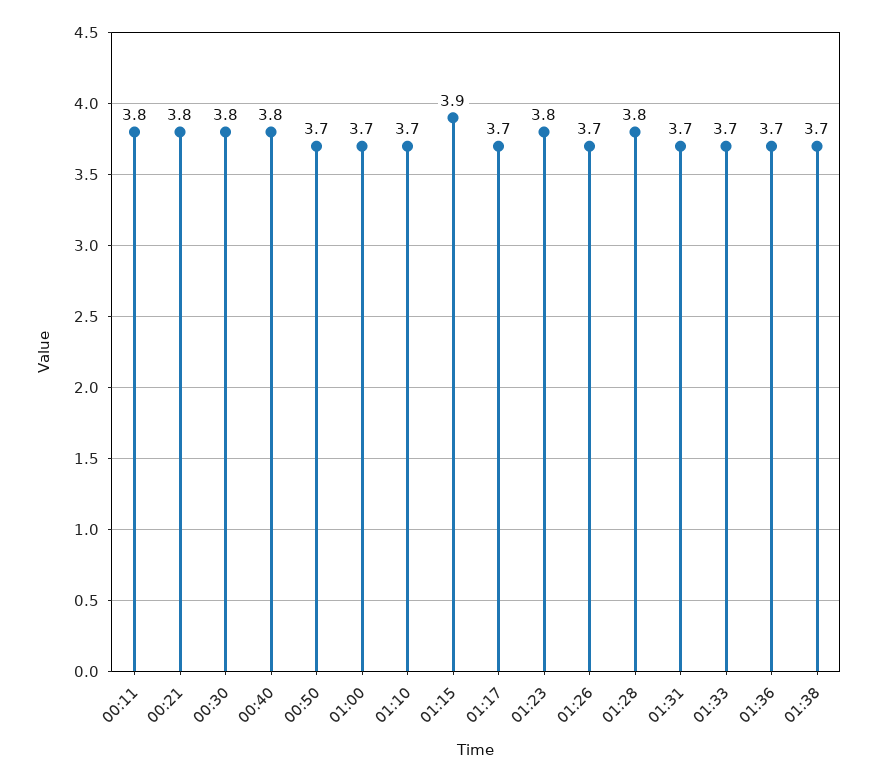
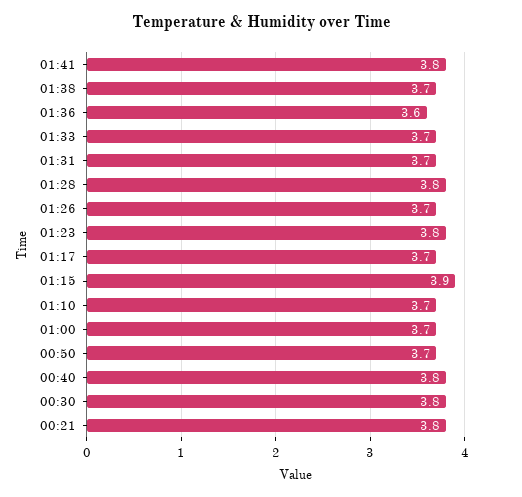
00:11: 3.8 -> none
01:36: 3.7 -> 3.6
01:41: none -> 3.8

